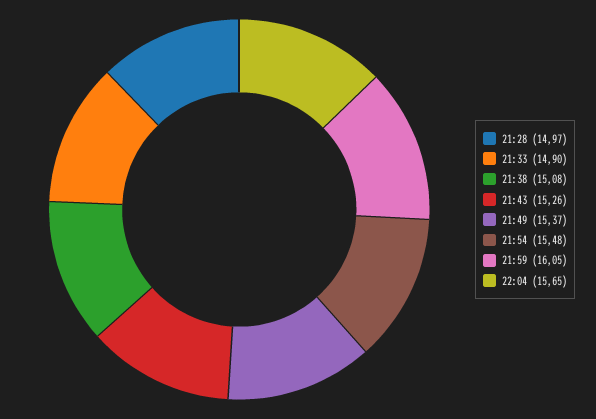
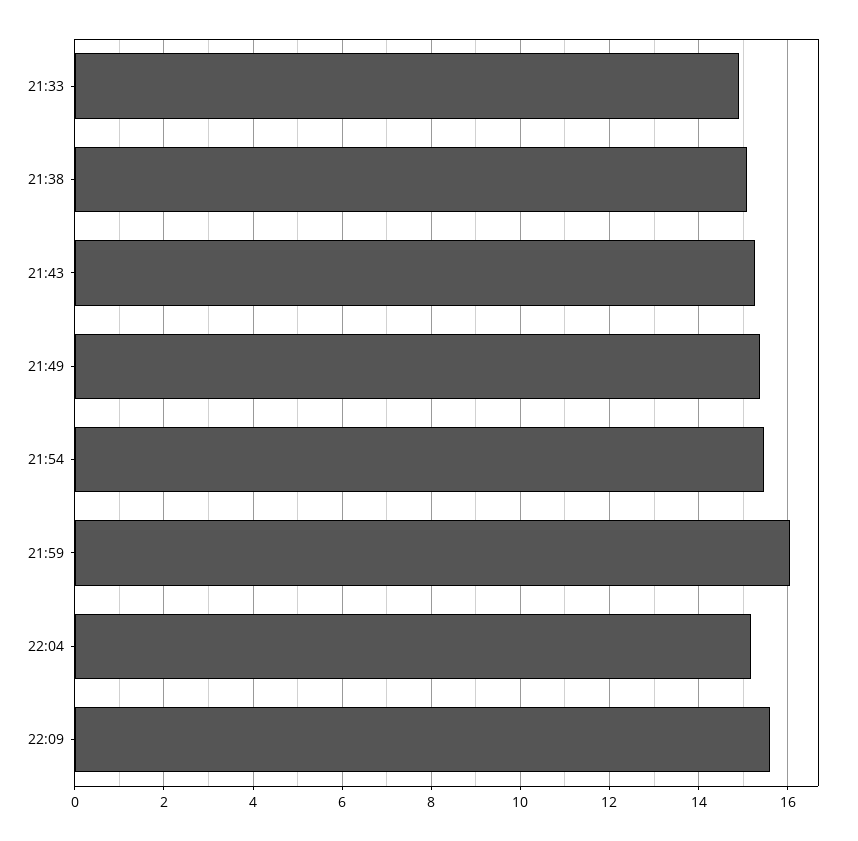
21:28: 14.97 -> none
22:04: 15.65 -> 15.2
22:09: none -> 15.6

